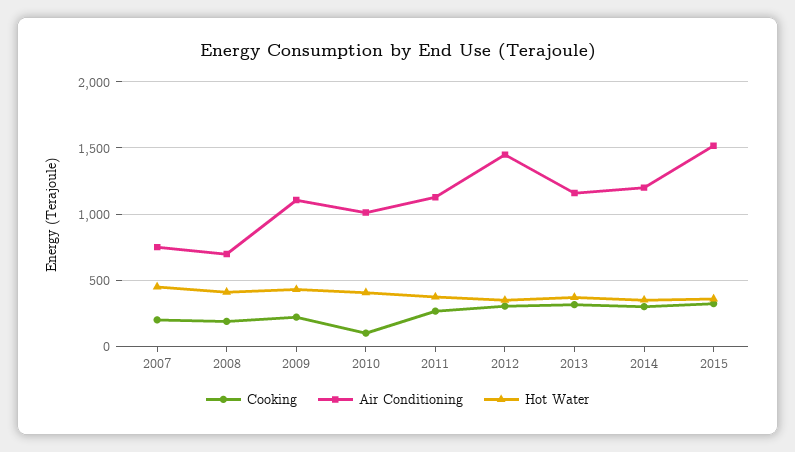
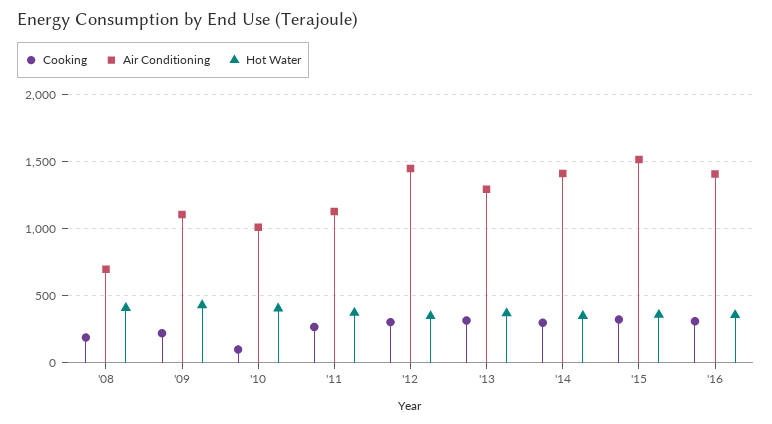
Cooking, 2007: 200 -> none
Air Conditioning, 2007: 750 -> none
Hot Water, 2007: 450 -> none
Air Conditioning, 2013: 1150 -> 1300
Air Conditioning, 2014: 1200 -> 1400
Cooking, '16: none -> 300
Air Conditioning, '16: none -> 1400
Hot Water, '16: none -> 350

